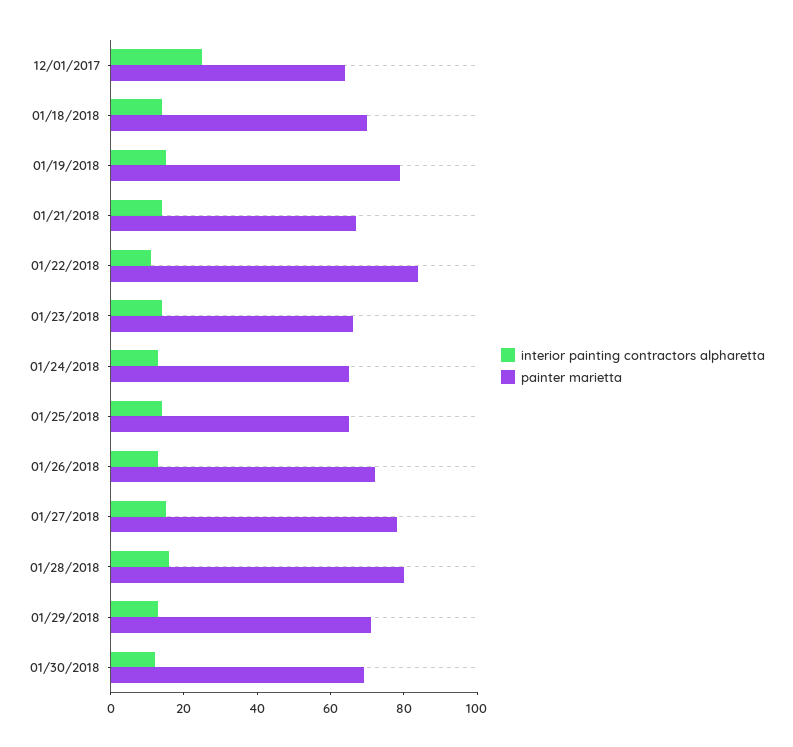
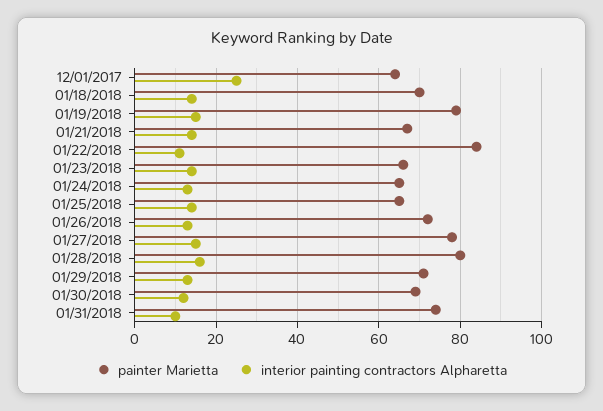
painter marietta, 01/31/2018: none -> 75
interior painting contractors alpharetta, 01/31/2018: none -> 10

